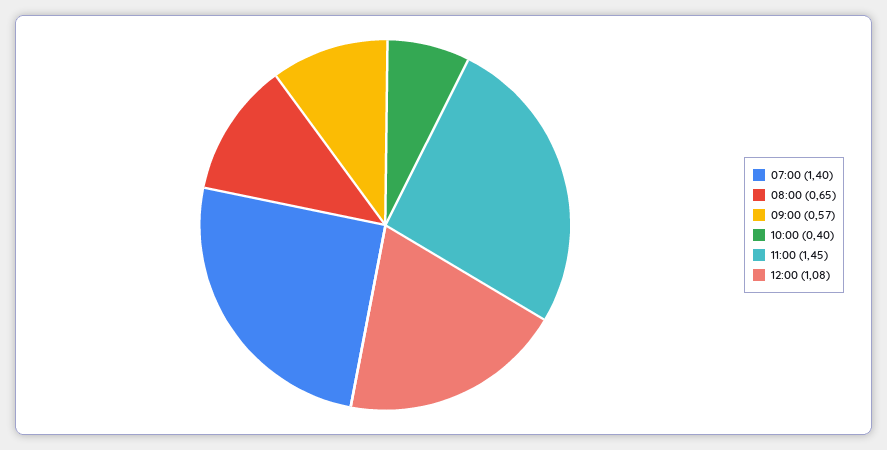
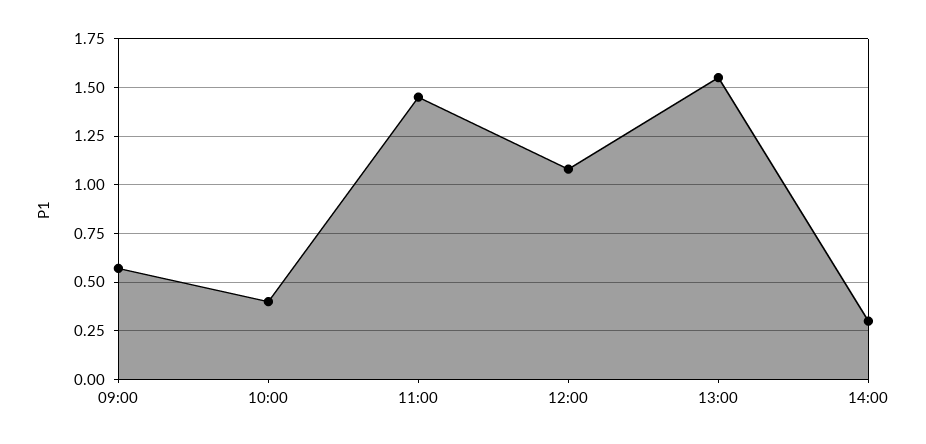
07:00: 1.4 -> none
08:00: 0.65 -> none
13:00: none -> 1.55
14:00: none -> 0.3

